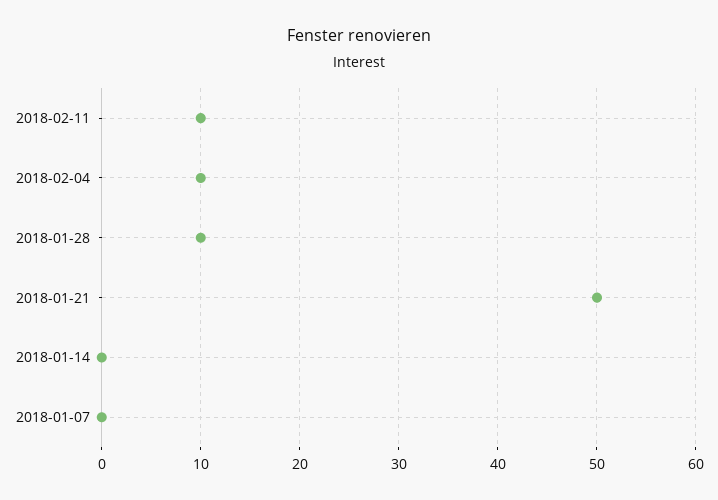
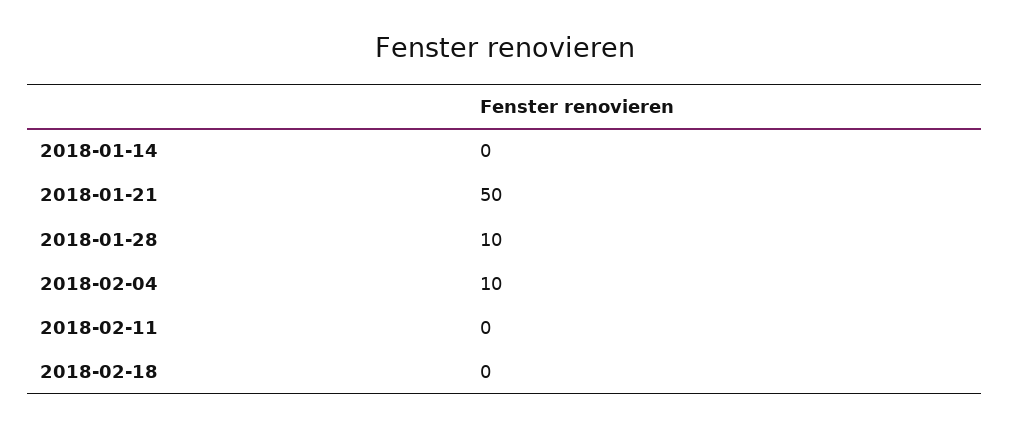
2018-02-11: 10 -> 0
2018-01-07: 0 -> none
2018-02-18: none -> 0

